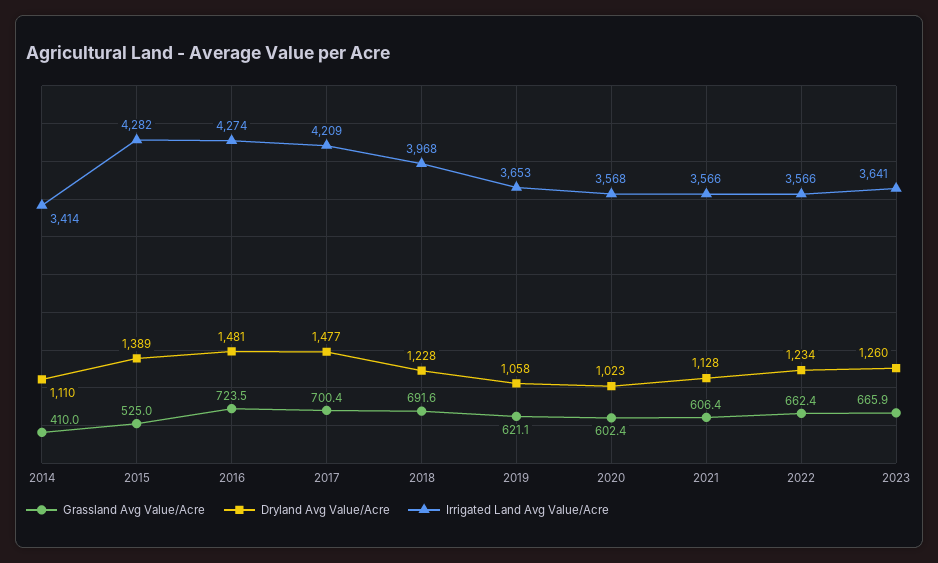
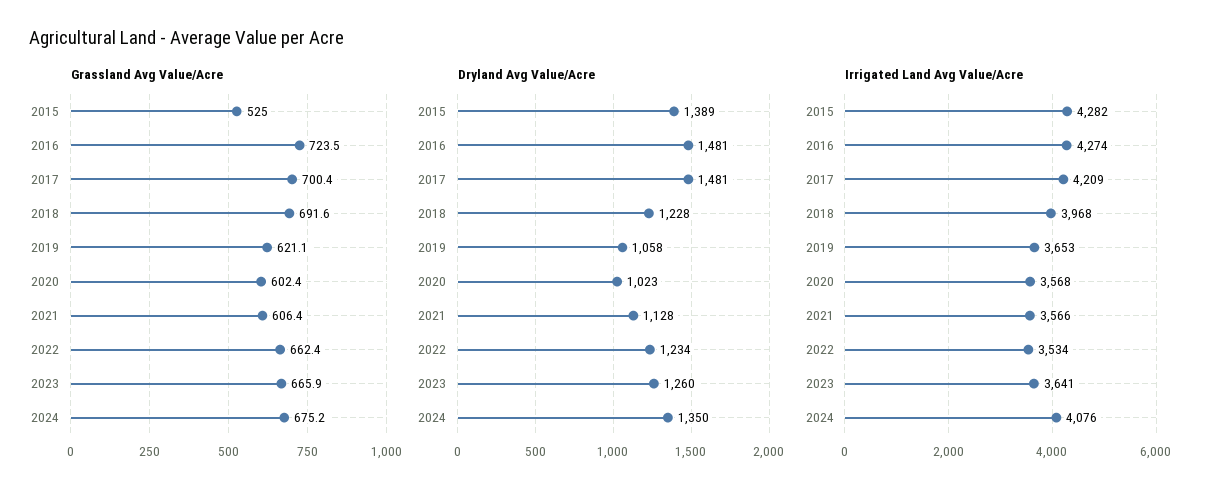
Grassland Avg Value/Acre, 2014: 410 -> none
Dryland Avg Value/Acre, 2014: 1110 -> none
Irrigated Land Avg Value/Acre, 2014: 3414 -> none
Dryland Avg Value/Acre, 2017: 1477 -> 1481
Irrigated Land Avg Value/Acre, 2022: 3566 -> 3534
Grassland Avg Value/Acre, 2024: none -> 675.2
Dryland Avg Value/Acre, 2024: none -> 1350
Irrigated Land Avg Value/Acre, 2024: none -> 4076

